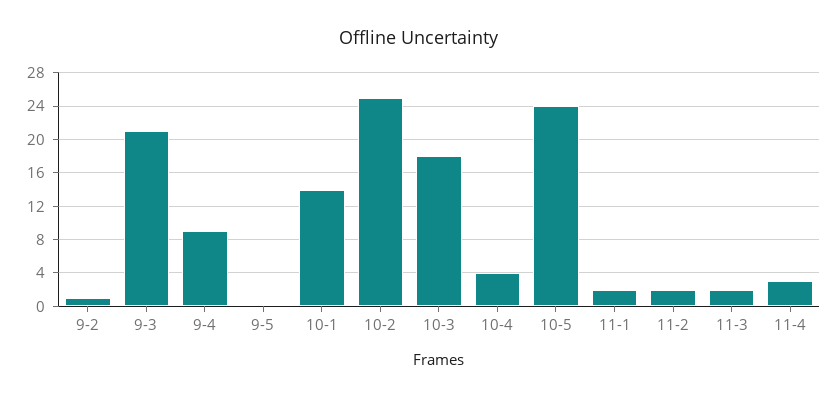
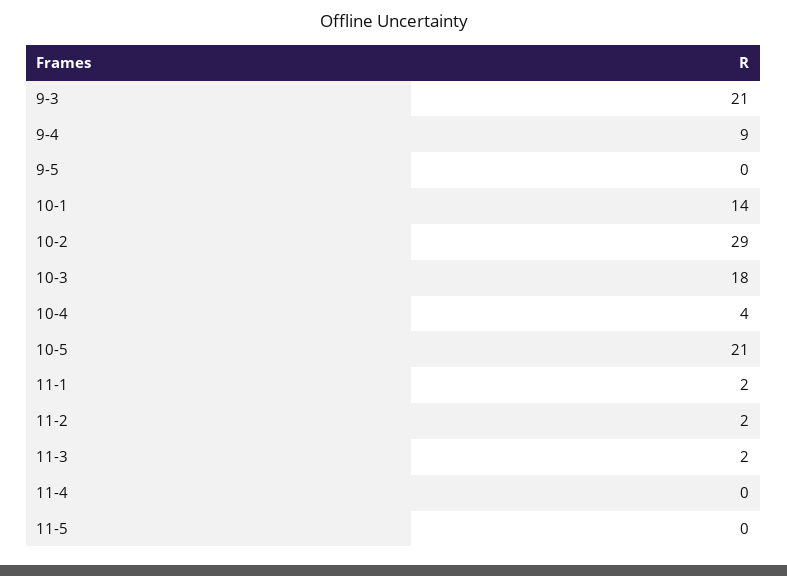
9-2: 1 -> none
10-2: 25 -> 29
10-5: 24 -> 21
11-4: 3 -> 0
11-5: none -> 0

